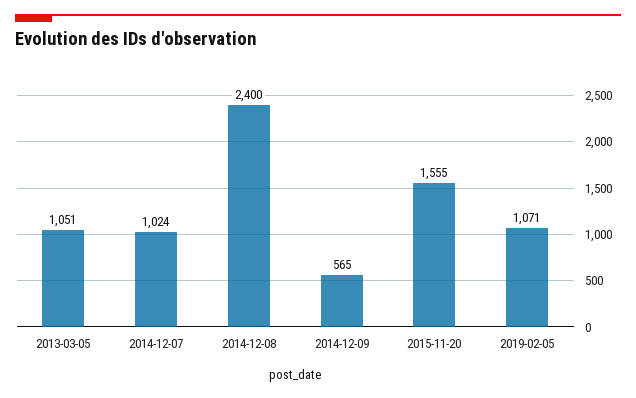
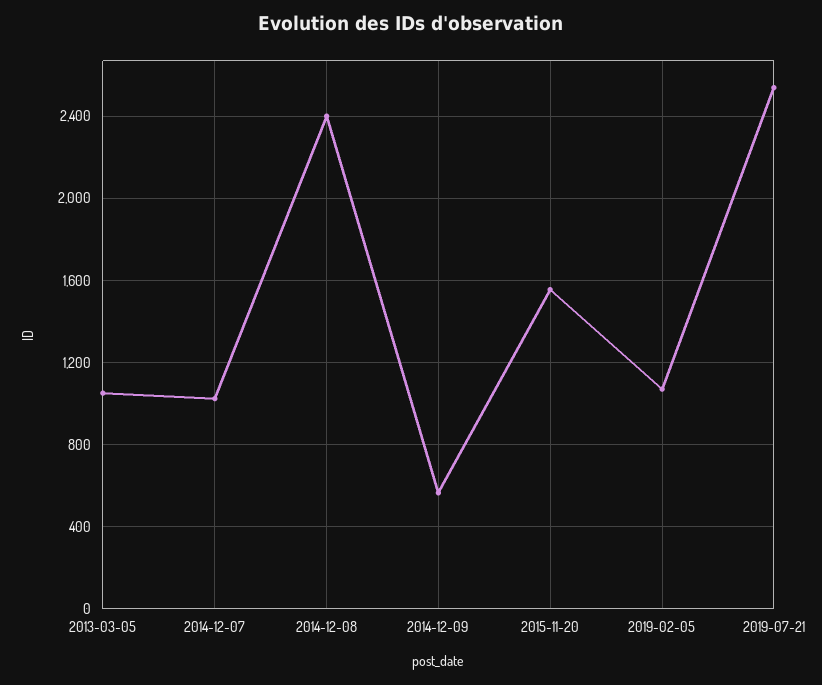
2019-07-21: none -> 2550

